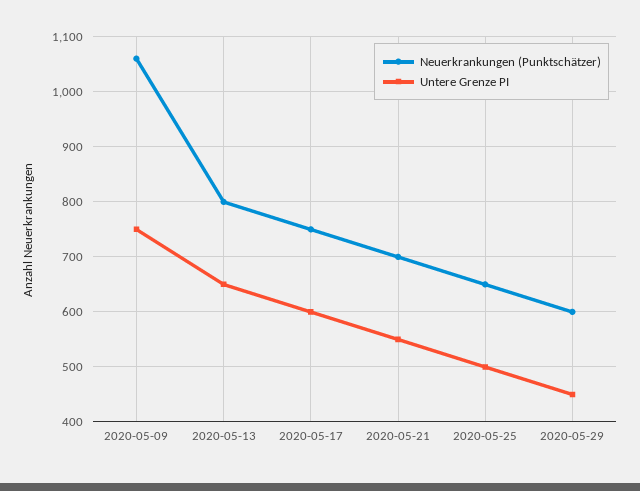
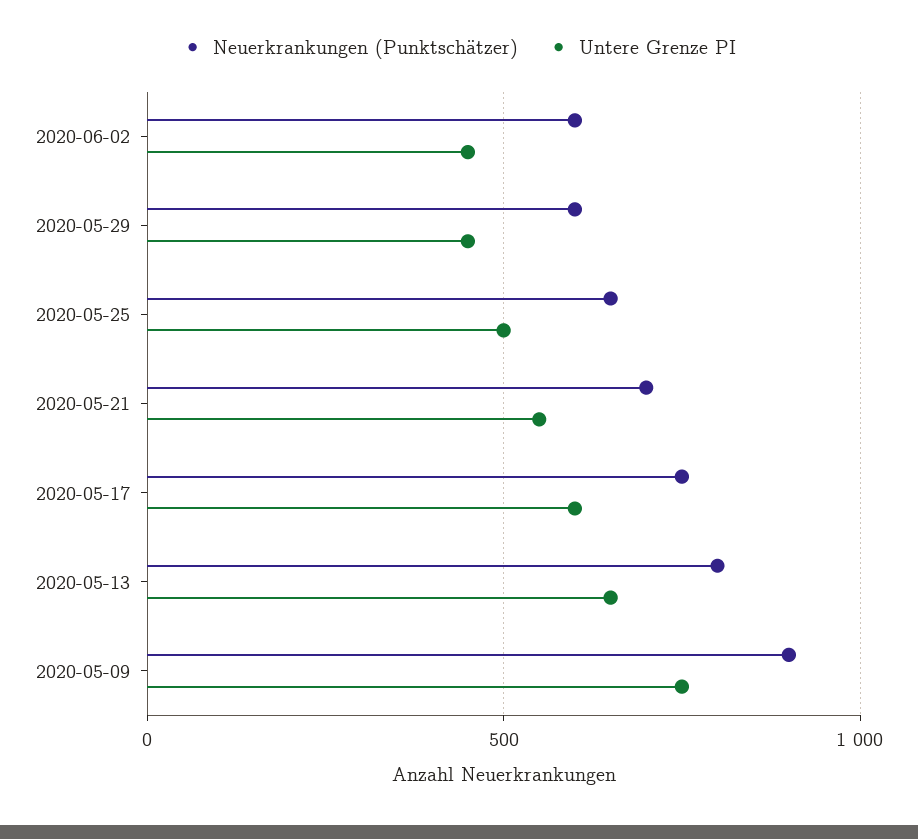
Neuerkrankungen (Punktschätzer), 2020-05-09: 1060 -> 900
Neuerkrankungen (Punktschätzer), 2020-06-02: none -> 600
Untere Grenze PI, 2020-06-02: none -> 450

